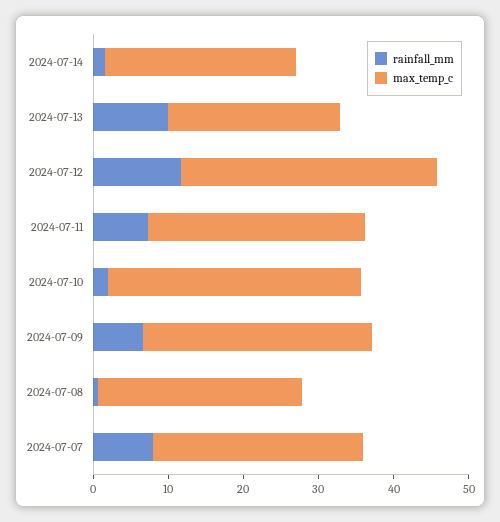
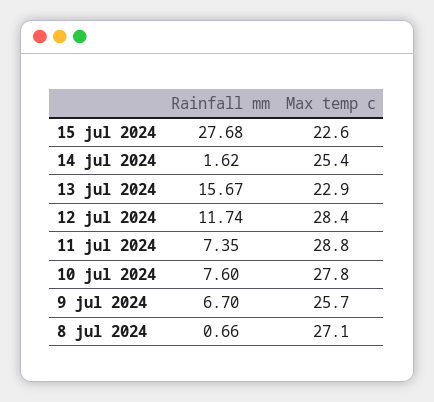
rainfall_mm, 2024-07-13: 10 -> 15.67
max_temp_c, 2024-07-12: 34 -> 28.4
rainfall_mm, 2024-07-10: 2 -> 7.6
max_temp_c, 2024-07-10: 34 -> 27.8
max_temp_c, 2024-07-09: 30 -> 25.7
rainfall_mm, 2024-07-07: 8 -> none
max_temp_c, 2024-07-07: 28 -> none
rainfall_mm, 15 jul 2024: none -> 27.68
max_temp_c, 15 jul 2024: none -> 22.6

